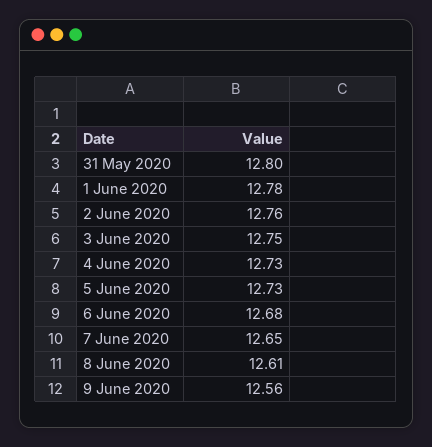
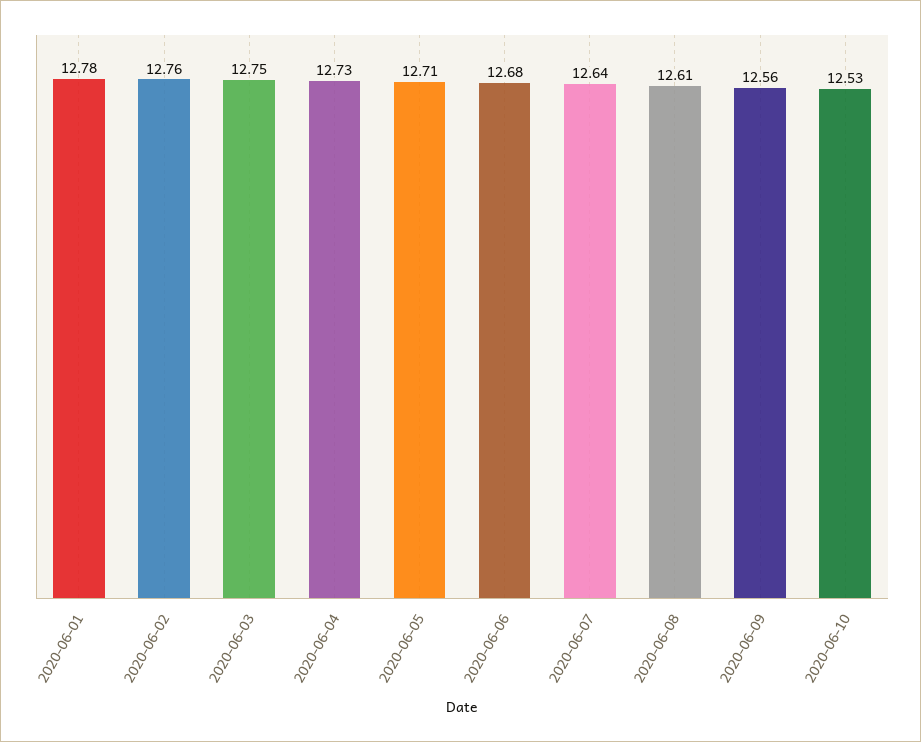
31 May 2020: 12.8 -> none
5 June 2020: 12.73 -> 12.71
7 June 2020: 12.65 -> 12.64
2020-06-10: none -> 12.53

